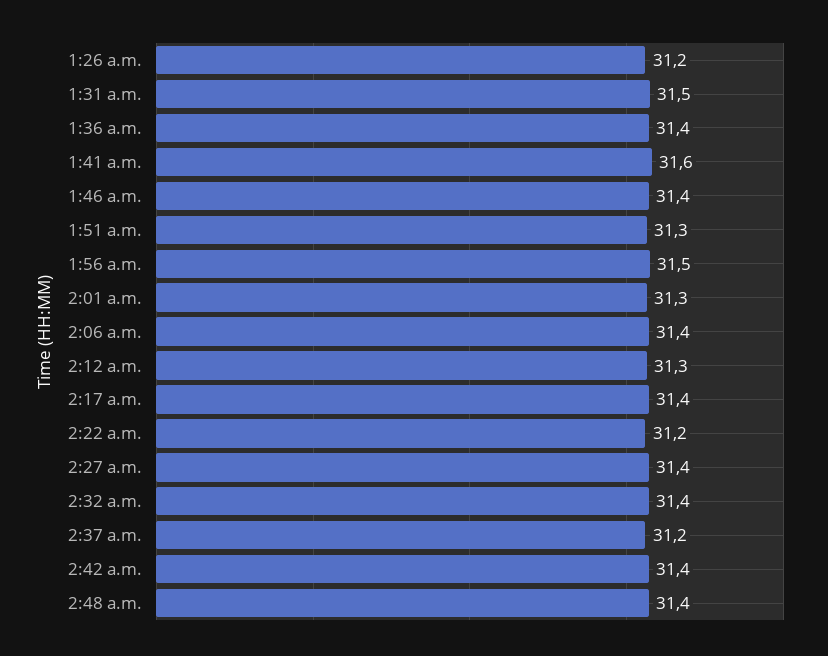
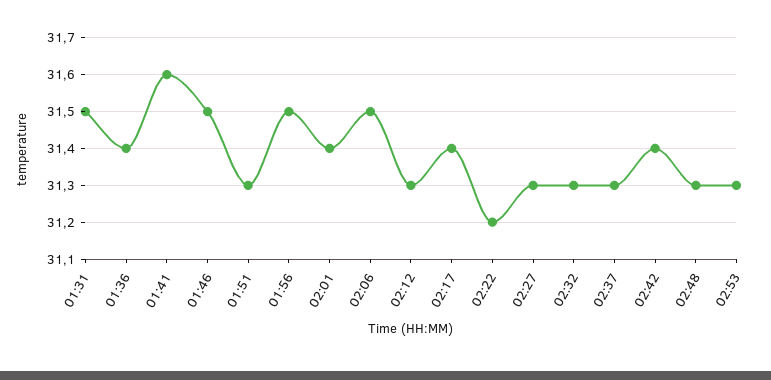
1:26 a.m.: 31.2 -> none
1:46 a.m.: 31.4 -> 31.5
2:01 a.m.: 31.3 -> 31.4
2:06 a.m.: 31.4 -> 31.5
2:27 a.m.: 31.4 -> 31.3
2:32 a.m.: 31.4 -> 31.3
2:37 a.m.: 31.2 -> 31.3
2:48 a.m.: 31.4 -> 31.3
02:53: none -> 31.3

